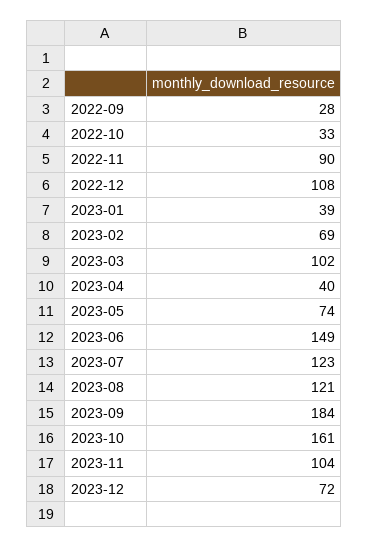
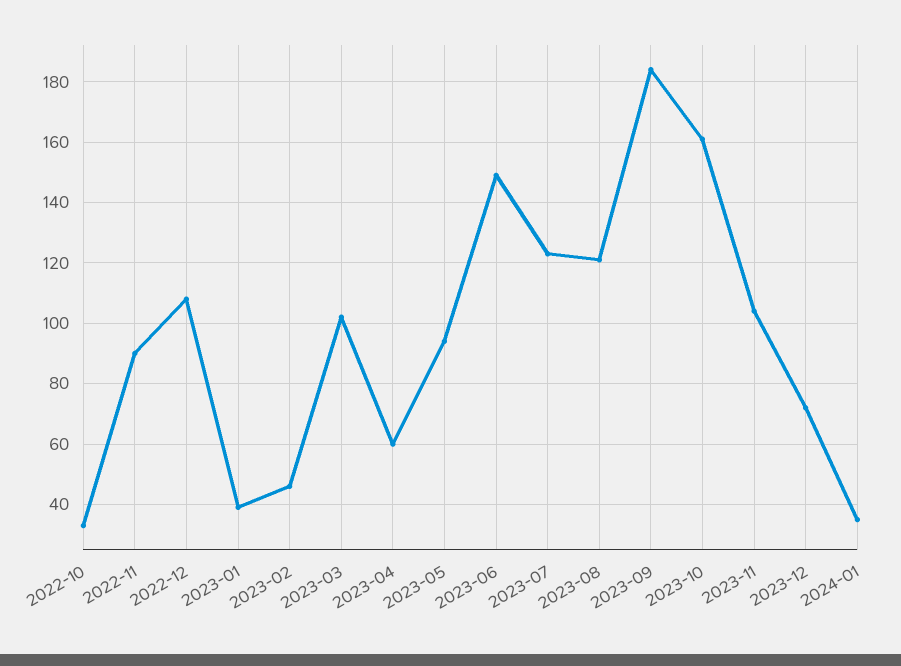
2022-09: 28 -> none
2023-02: 69 -> 45
2023-04: 40 -> 60
2023-05: 74 -> 95
2024-01: none -> 35

